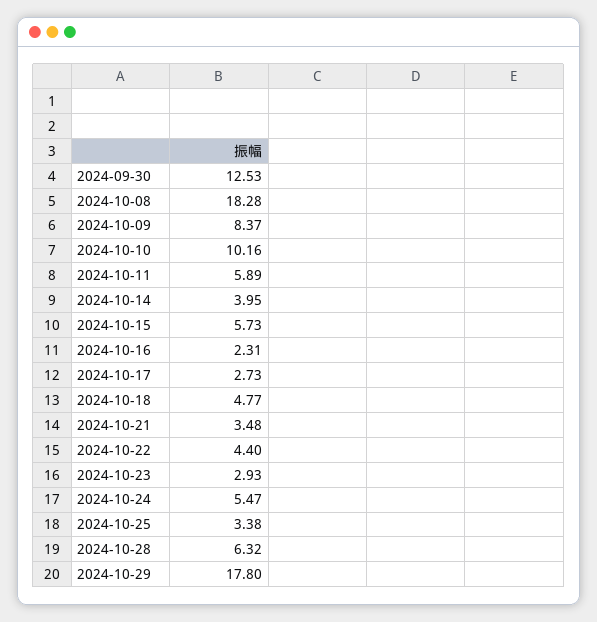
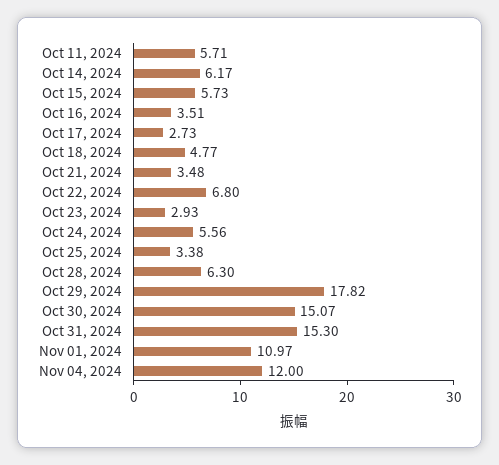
2024-09-30: 12.53 -> none
2024-10-08: 18.28 -> none
2024-10-09: 8.37 -> none
2024-10-10: 10.16 -> none
2024-10-11: 5.89 -> 5.71
2024-10-14: 3.95 -> 6.17
2024-10-16: 2.31 -> 3.51
2024-10-22: 4.4 -> 6.8
2024-10-24: 5.47 -> 5.56
2024-10-28: 6.32 -> 6.3
2024-10-29: 17.8 -> 17.82
Oct 30, 2024: none -> 15.07
Oct 31, 2024: none -> 15.3
Nov 01, 2024: none -> 10.97
Nov 04, 2024: none -> 12

